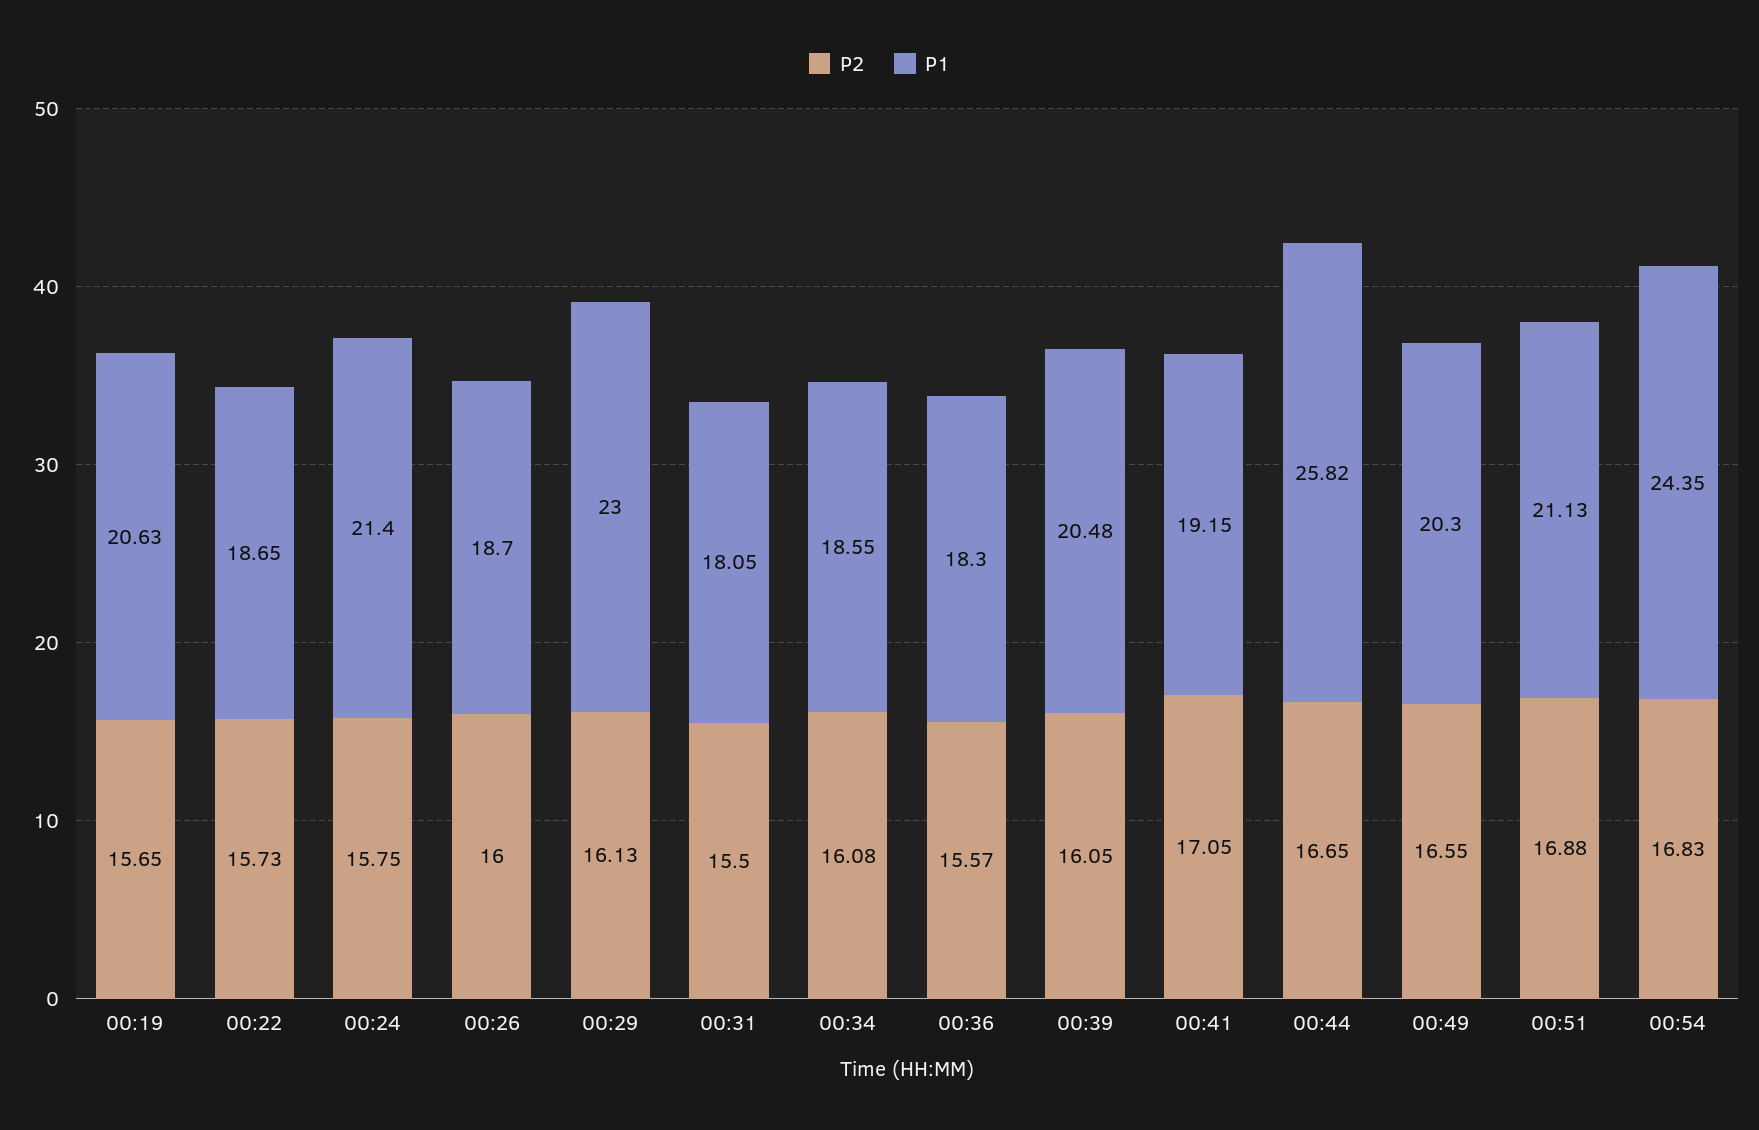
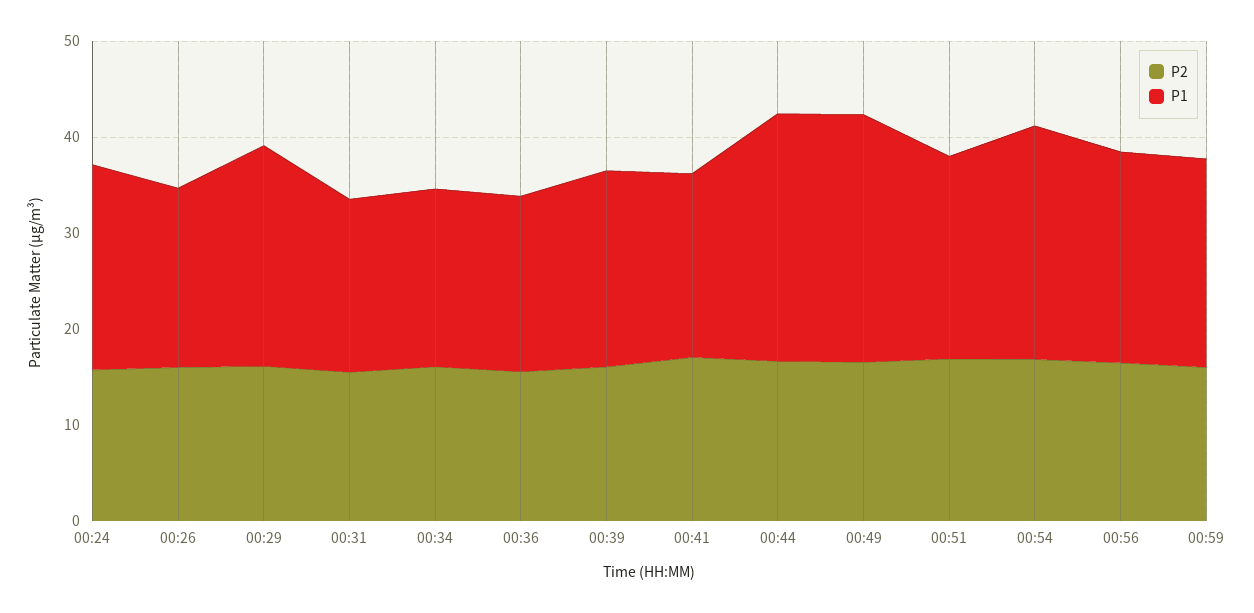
P2, 00:19: 15.65 -> none
P1, 00:19: 20.63 -> none
P2, 00:22: 15.73 -> none
P1, 00:22: 18.65 -> none
P1, 00:49: 20.3 -> 26
P2, 00:56: none -> 16
P1, 00:56: none -> 22
P2, 00:59: none -> 16
P1, 00:59: none -> 22

